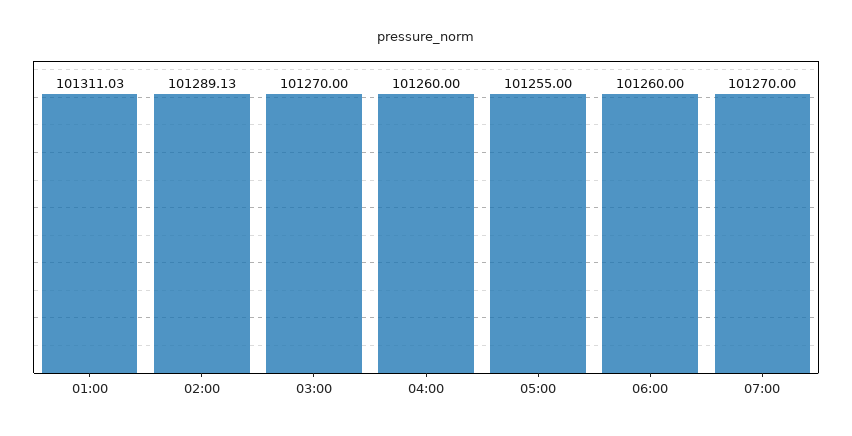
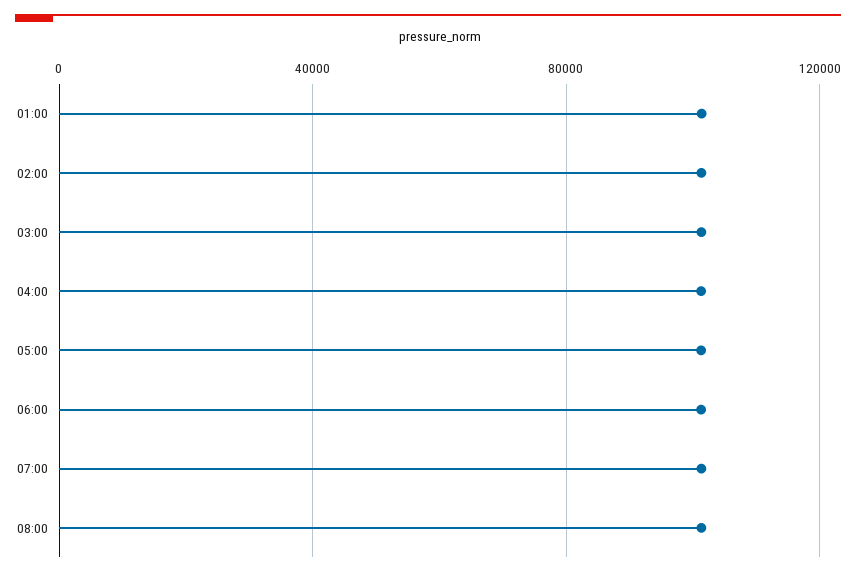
08:00: none -> 100000

